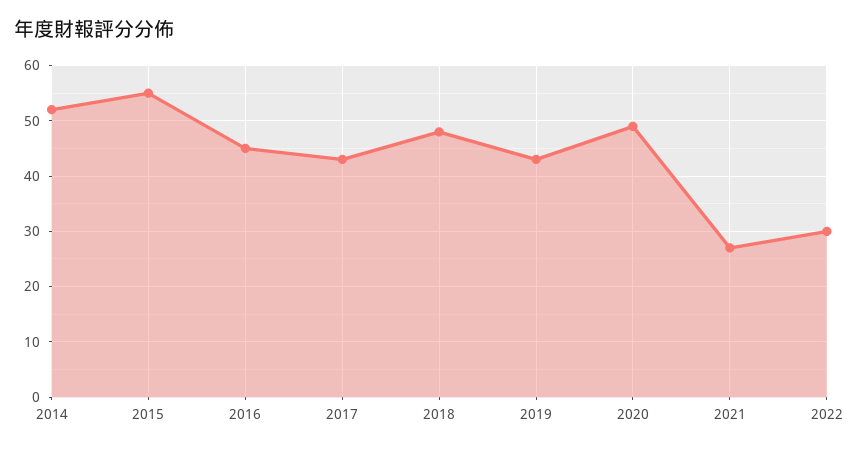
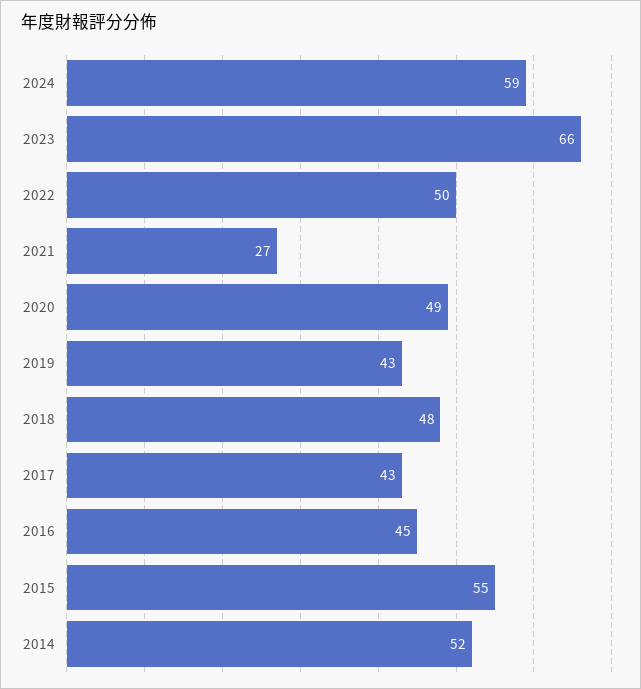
2022: 30 -> 50
2024: none -> 59
2023: none -> 66

